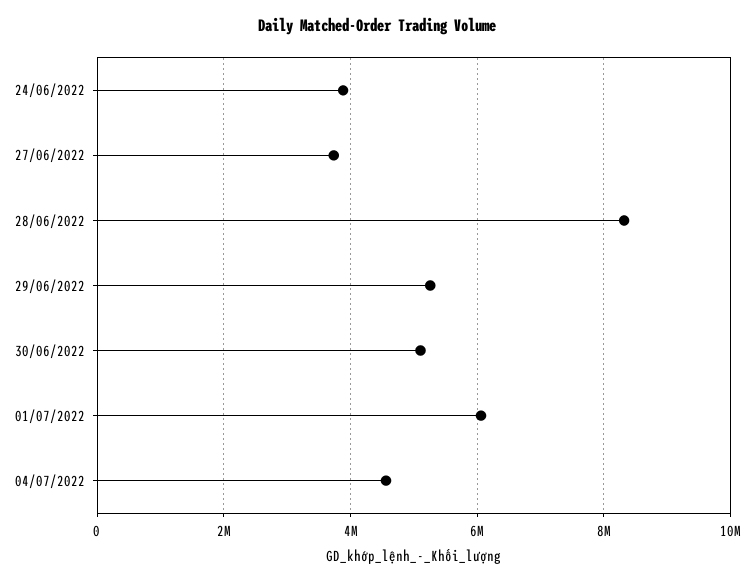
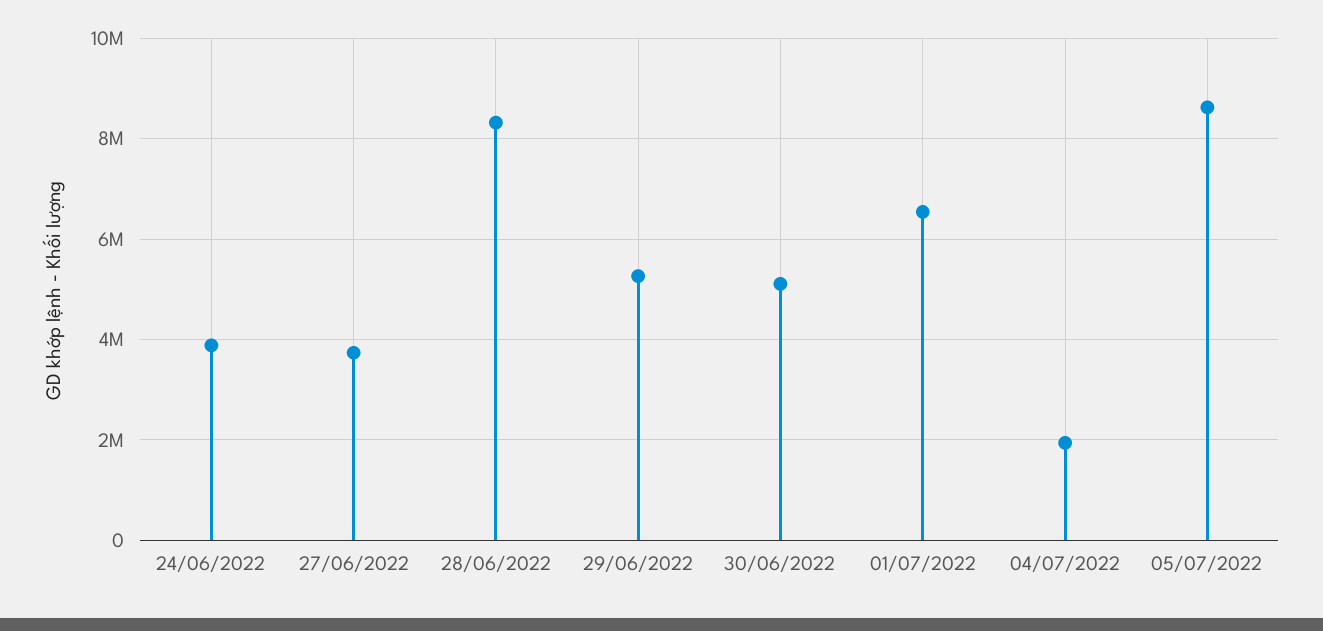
01/07/2022: 6000000 -> 6600000
04/07/2022: 4600000 -> 2000000
05/07/2022: none -> 8600000

